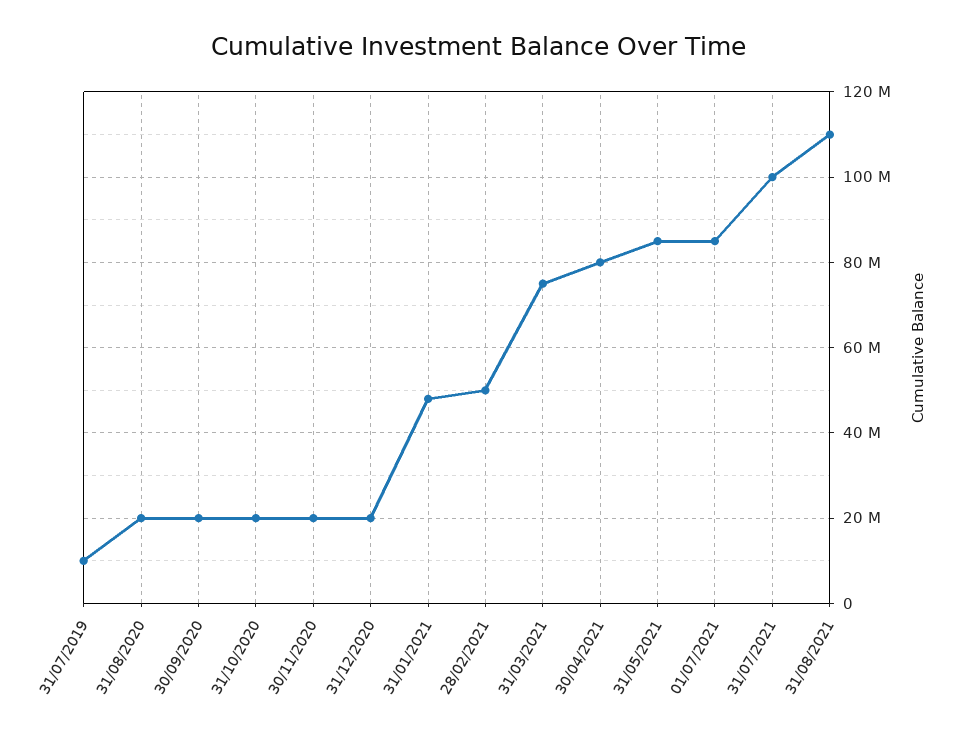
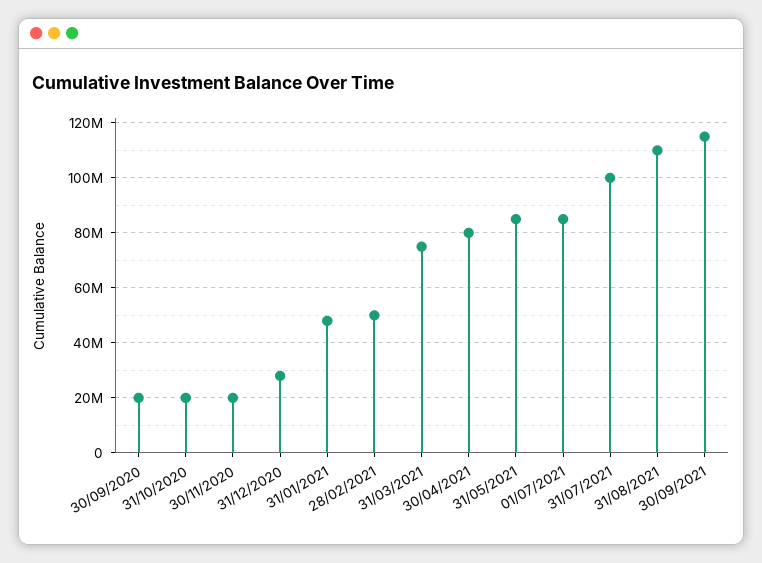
31/07/2019: 10000000 -> none
31/08/2020: 20000000 -> none
31/12/2020: 20000000 -> 27500000
30/09/2021: none -> 115000000

